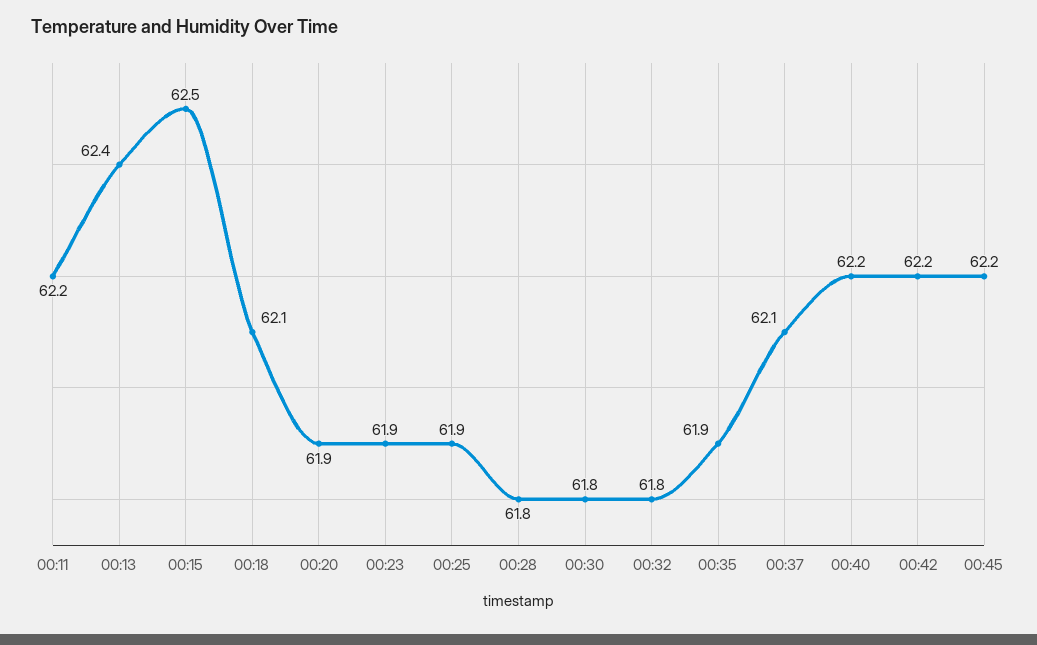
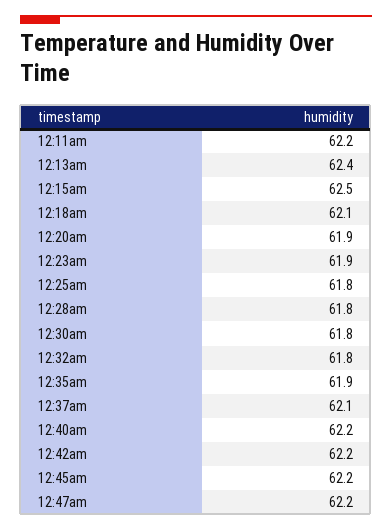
00:25: 61.9 -> 61.8
12:47am: none -> 62.2

